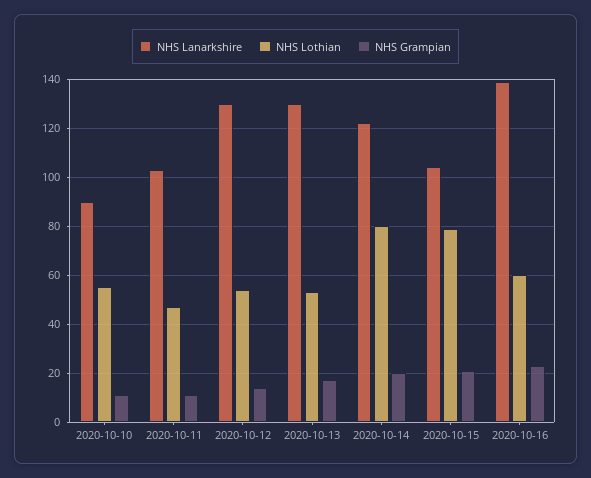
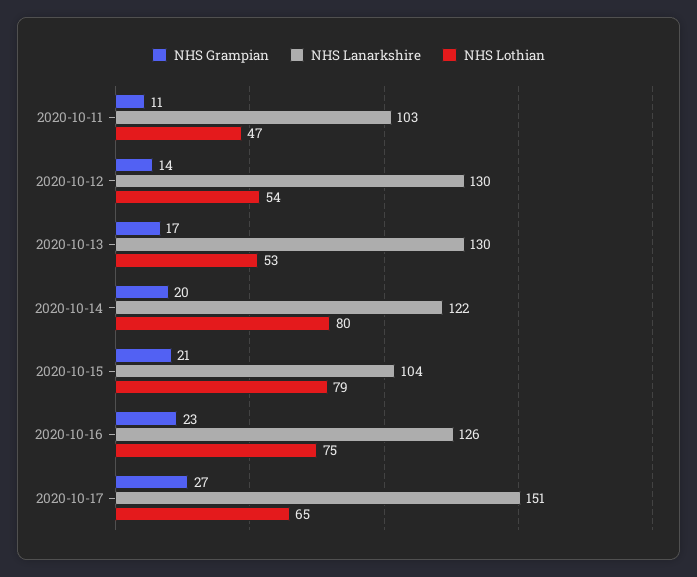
NHS Lanarkshire, 2020-10-10: 90 -> none
NHS Lothian, 2020-10-10: 55 -> none
NHS Grampian, 2020-10-10: 10 -> none
NHS Lanarkshire, 2020-10-16: 140 -> 126
NHS Lothian, 2020-10-16: 60 -> 75
NHS Grampian, 2020-10-17: none -> 27
NHS Lanarkshire, 2020-10-17: none -> 151
NHS Lothian, 2020-10-17: none -> 65

